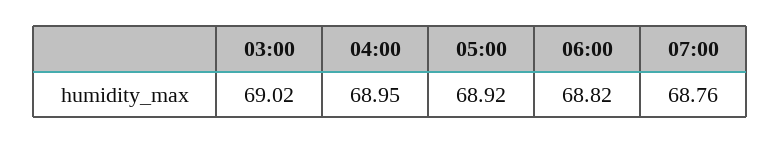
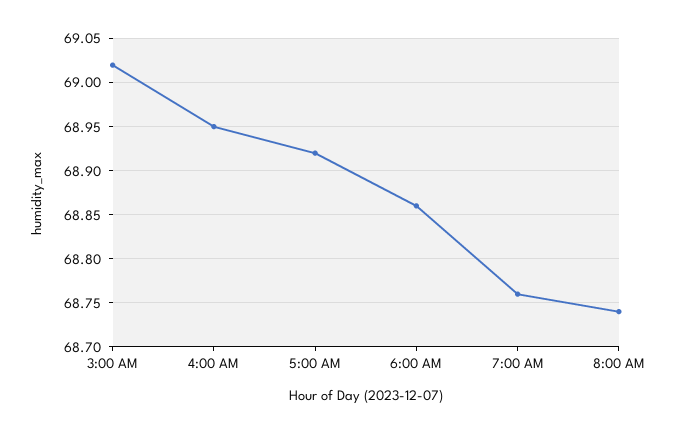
06:00: 68.82 -> 68.86
8:00 AM: none -> 68.74

